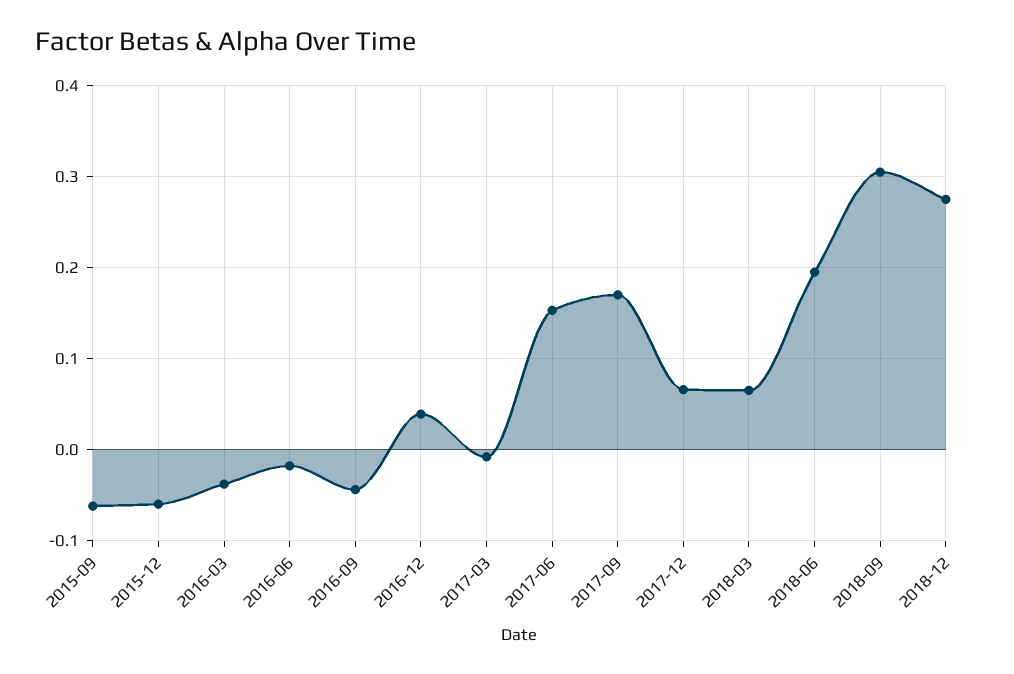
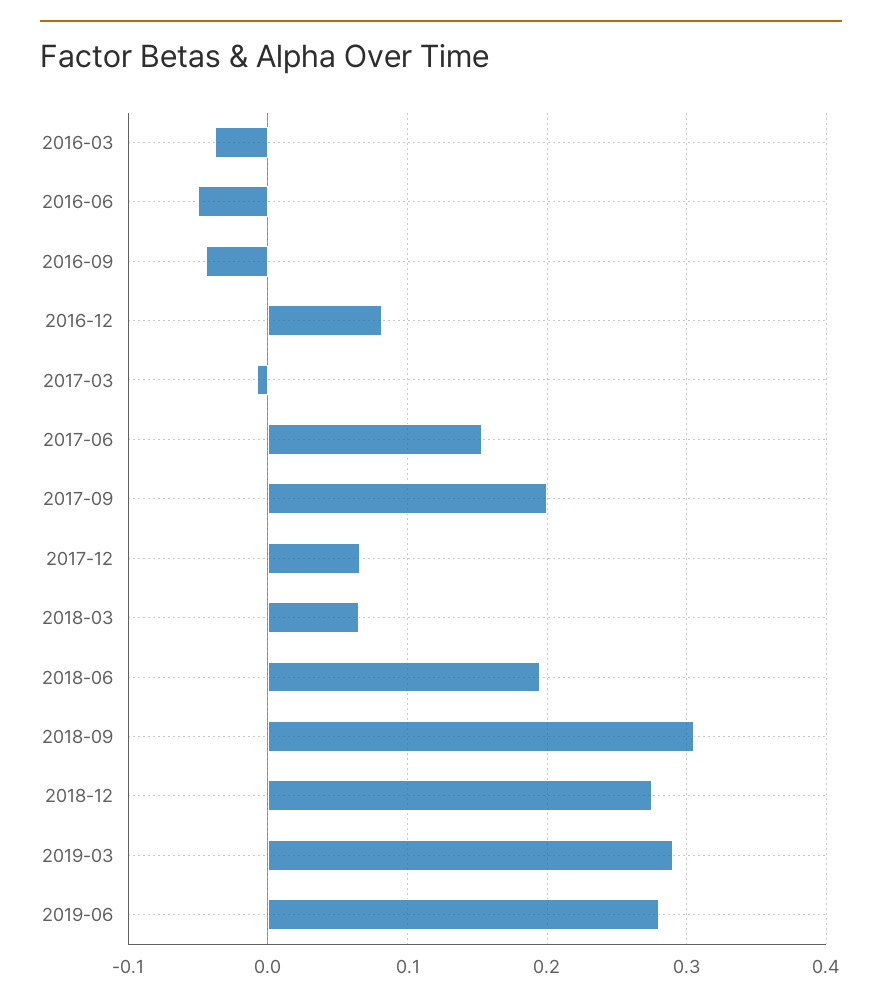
2015-09: -0.06 -> none
2015-12: -0.06 -> none
2016-06: -0.02 -> -0.05
2016-12: 0.04 -> 0.08
2017-09: 0.17 -> 0.2
2019-03: none -> 0.29
2019-06: none -> 0.28

